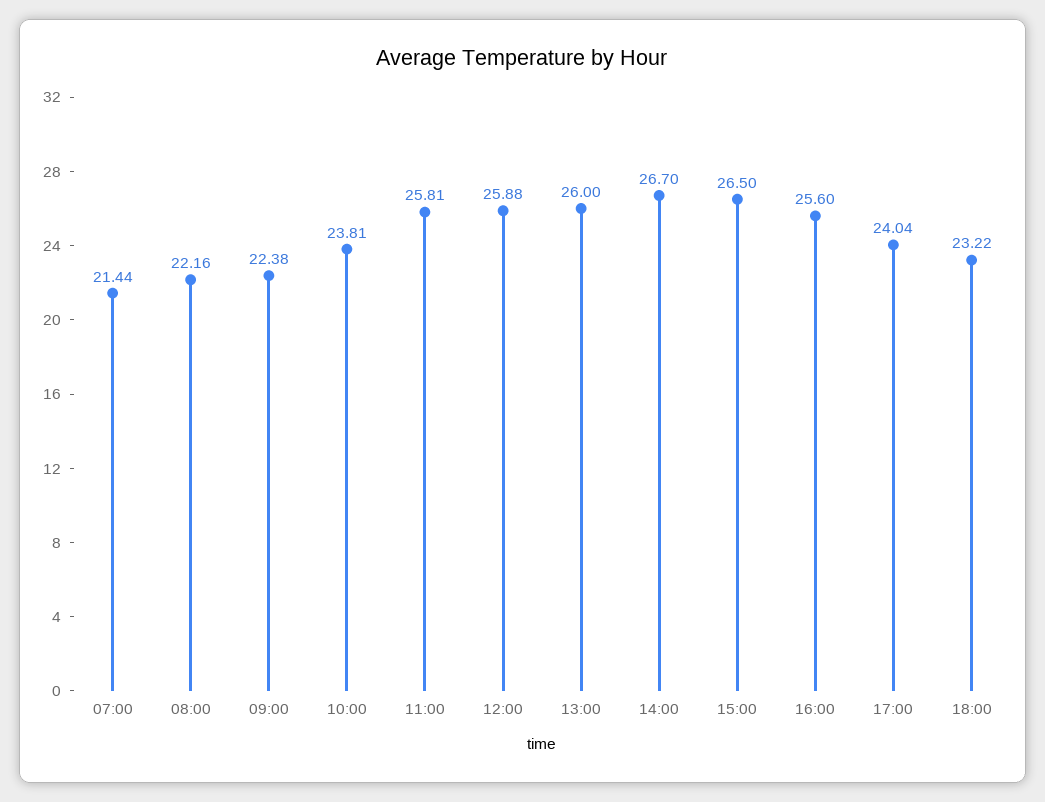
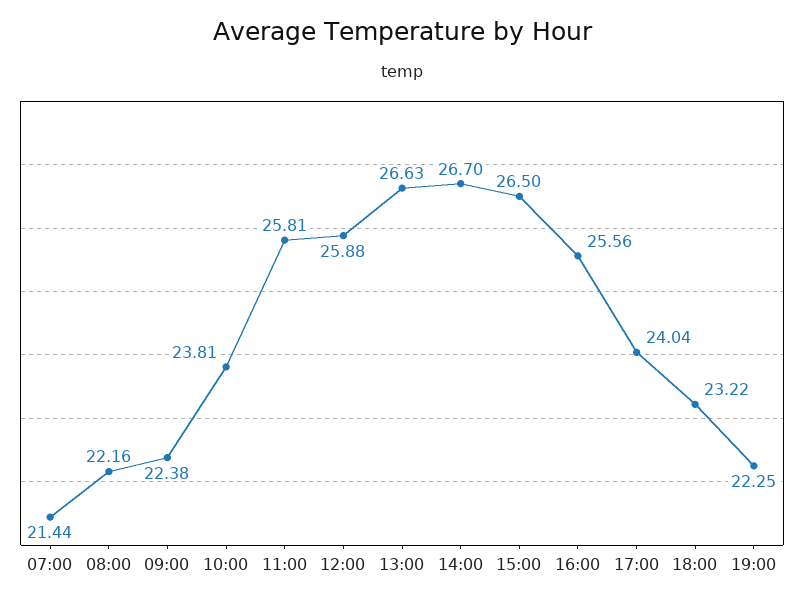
13:00: 26 -> 26.63
16:00: 25.6 -> 25.56
19:00: none -> 22.25

